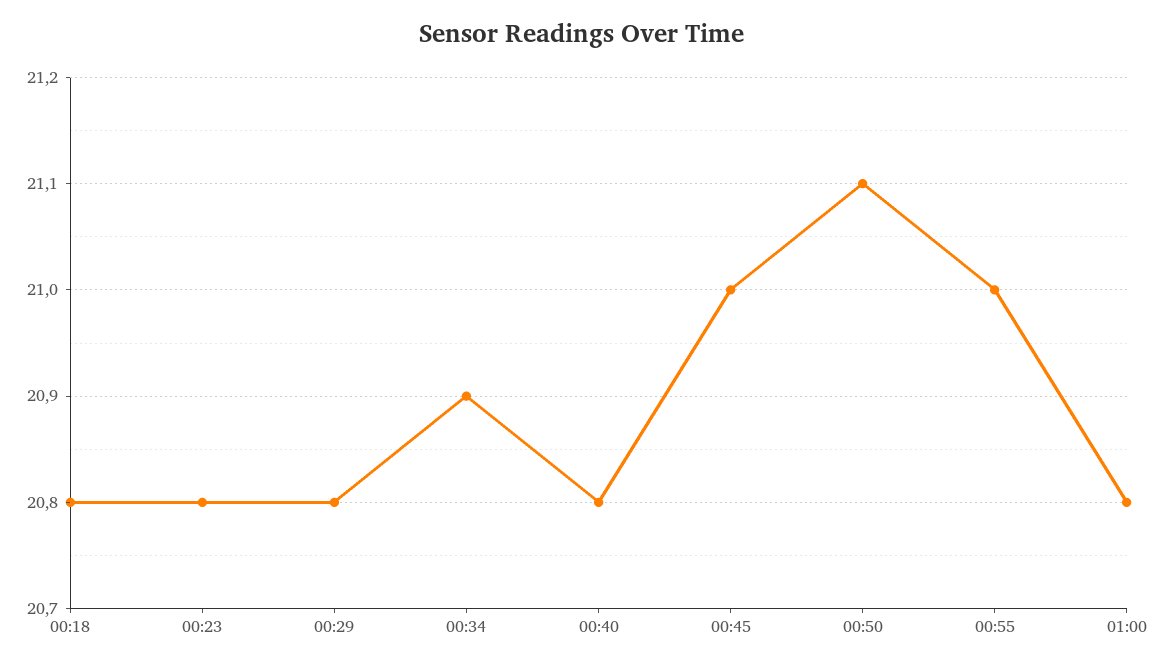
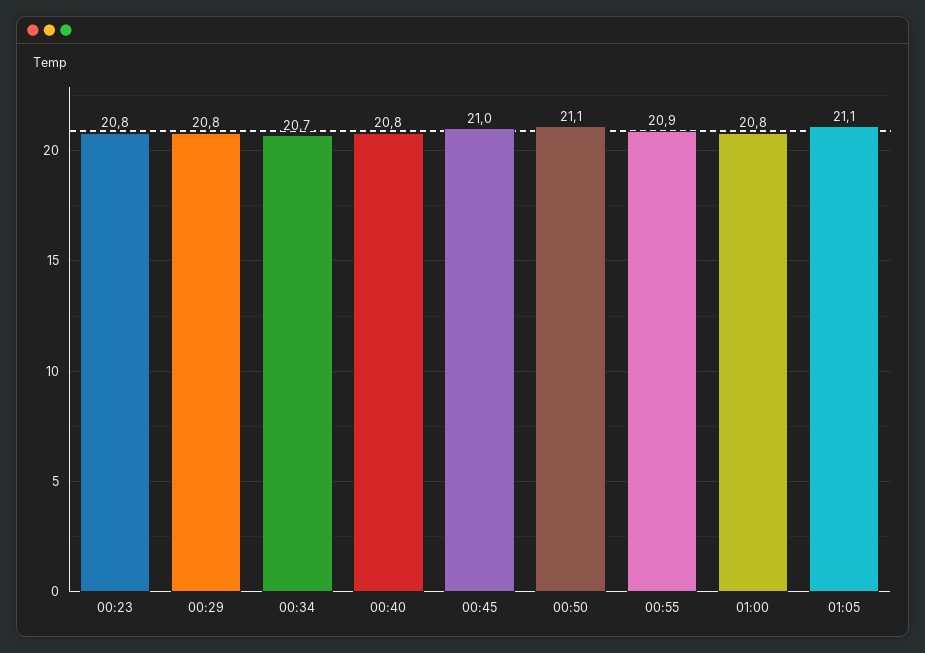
00:18: 20.8 -> none
00:34: 20.9 -> 20.7
00:55: 21 -> 20.9
01:05: none -> 21.1

